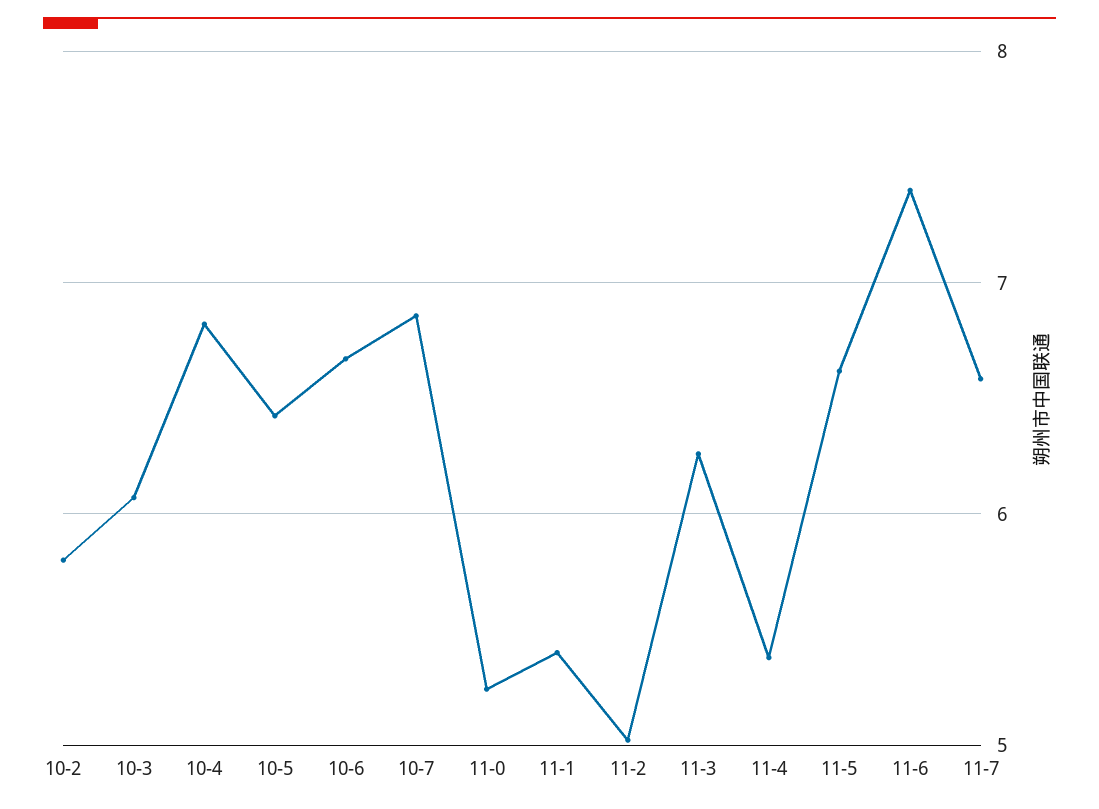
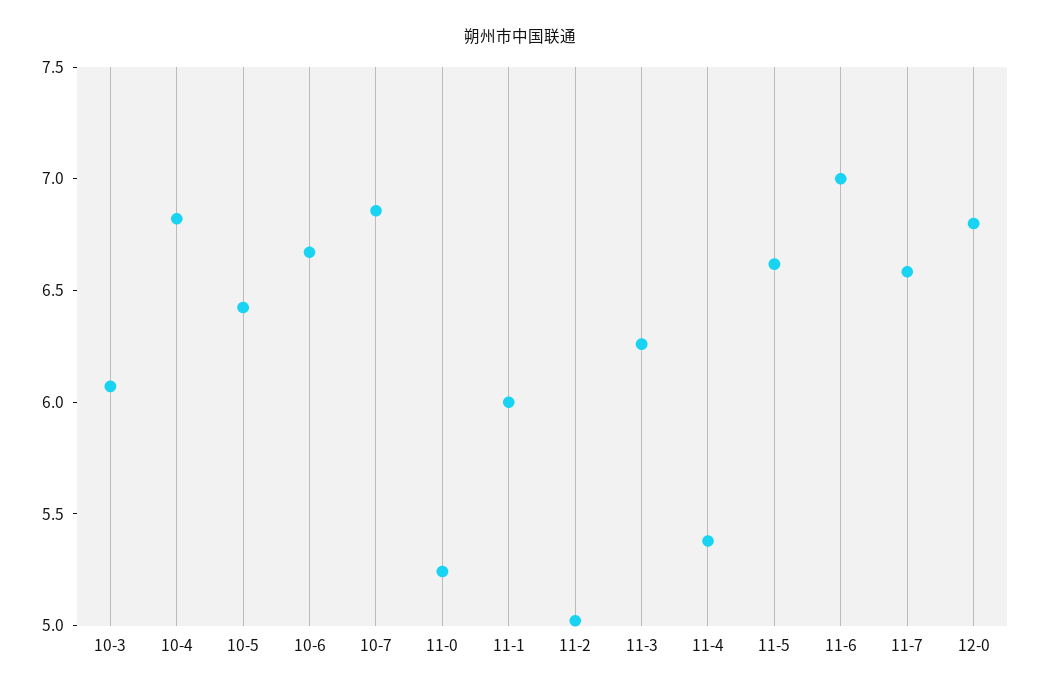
10-2: 5.8 -> none
11-1: 5.4 -> 6
11-6: 7.4 -> 7
12-0: none -> 6.8

